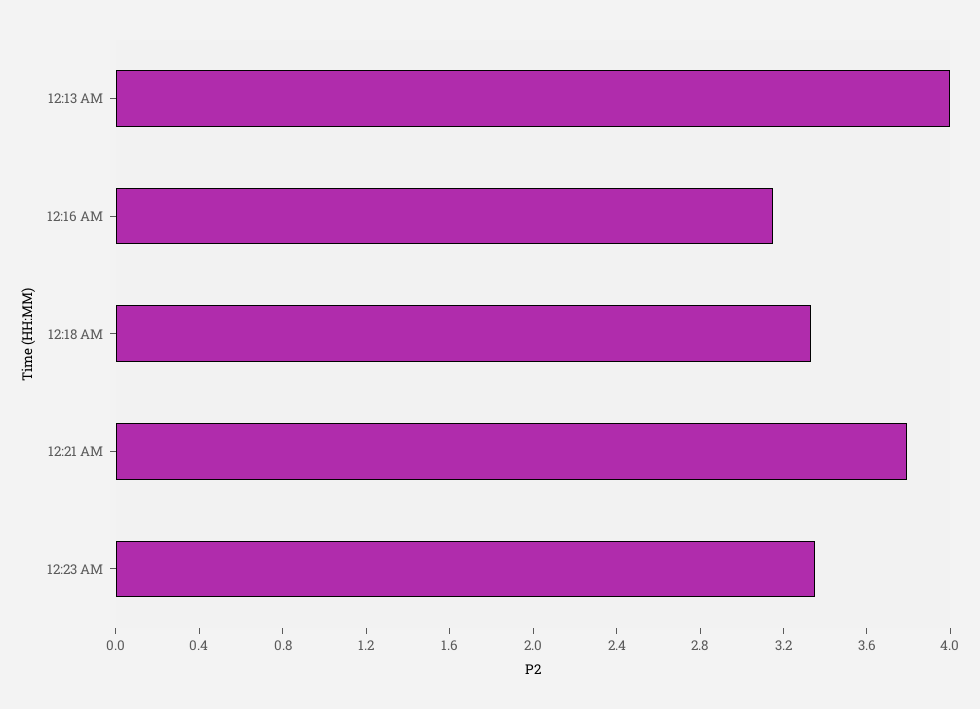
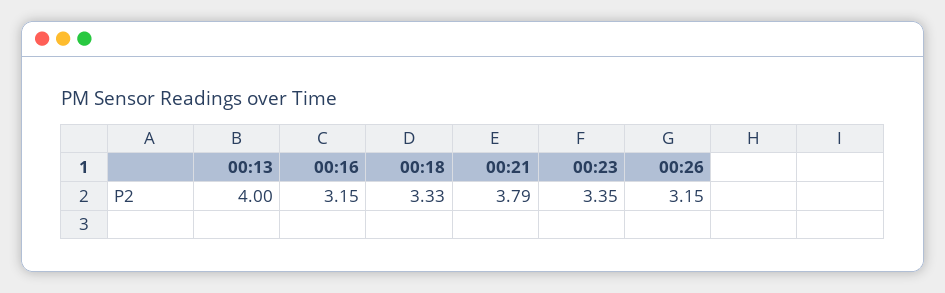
00:26: none -> 3.15

